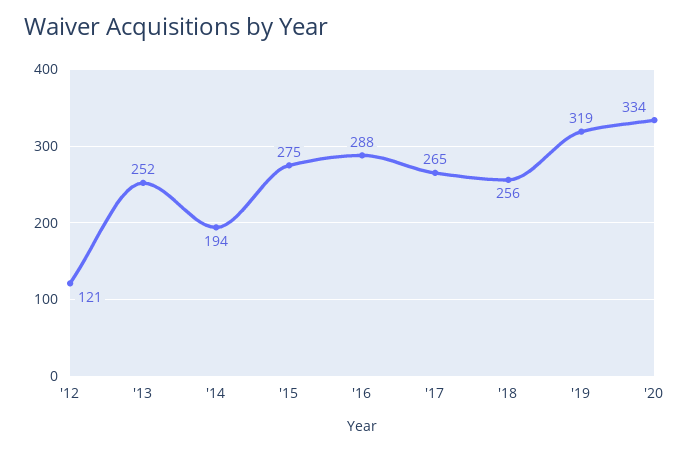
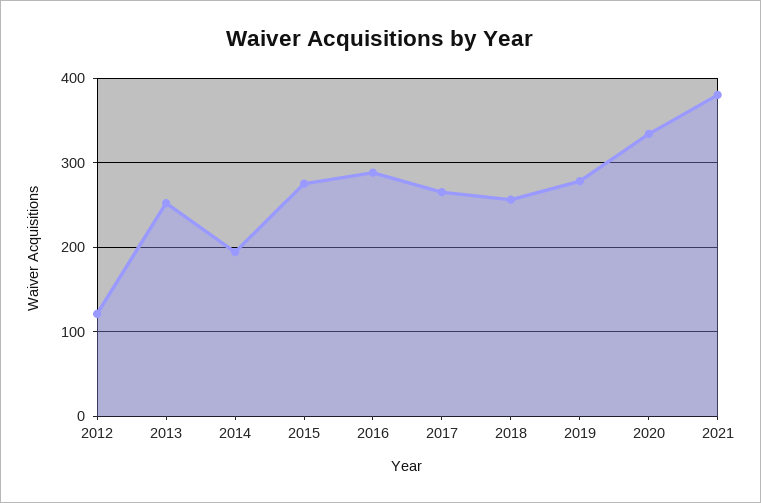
'19: 319 -> 280
2021: none -> 380

